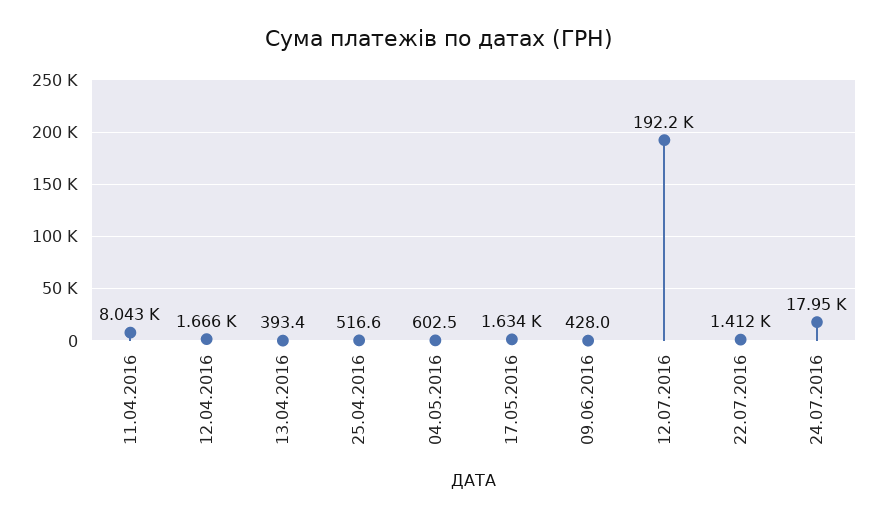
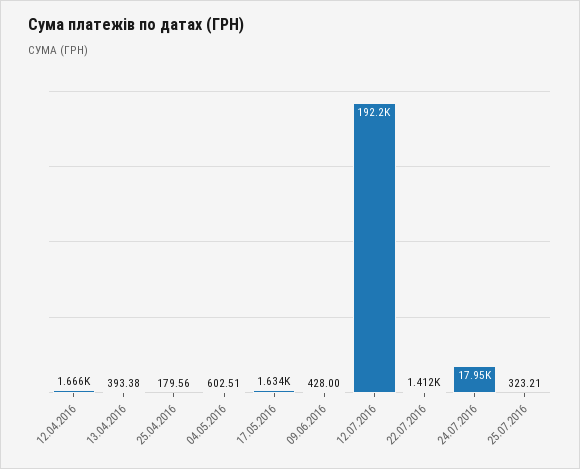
11.04.2016: 8043 -> none
25.04.2016: 516.6 -> 179.56
25.07.2016: none -> 323.21

